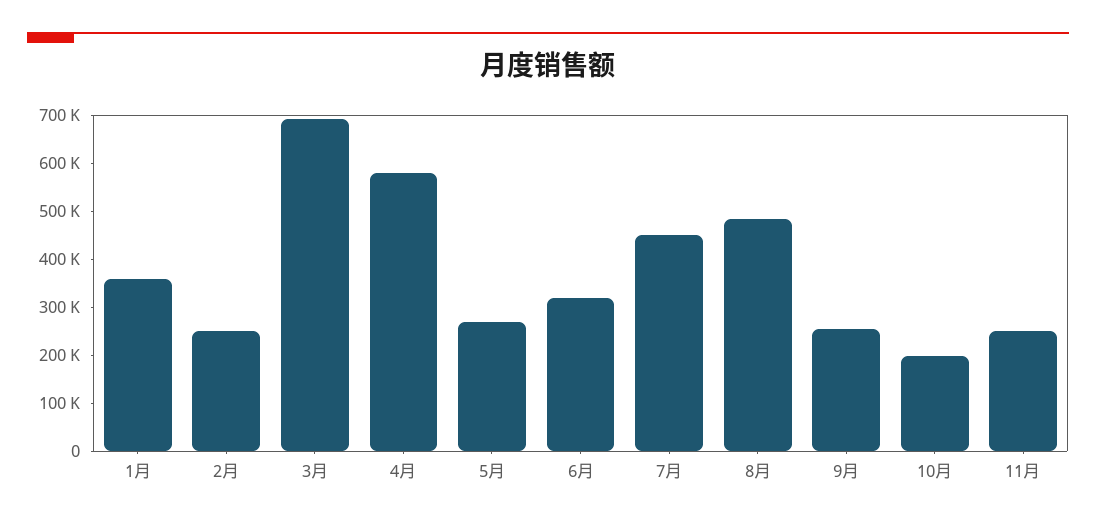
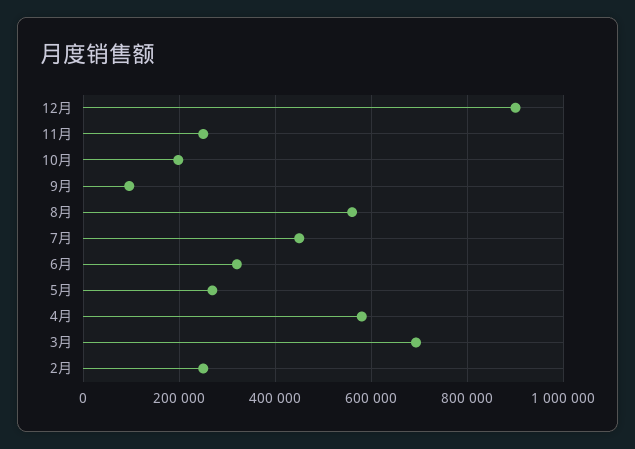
1月: 360000 -> none
8月: 480000 -> 560000
9月: 260000 -> 100000
12月: none -> 900000

